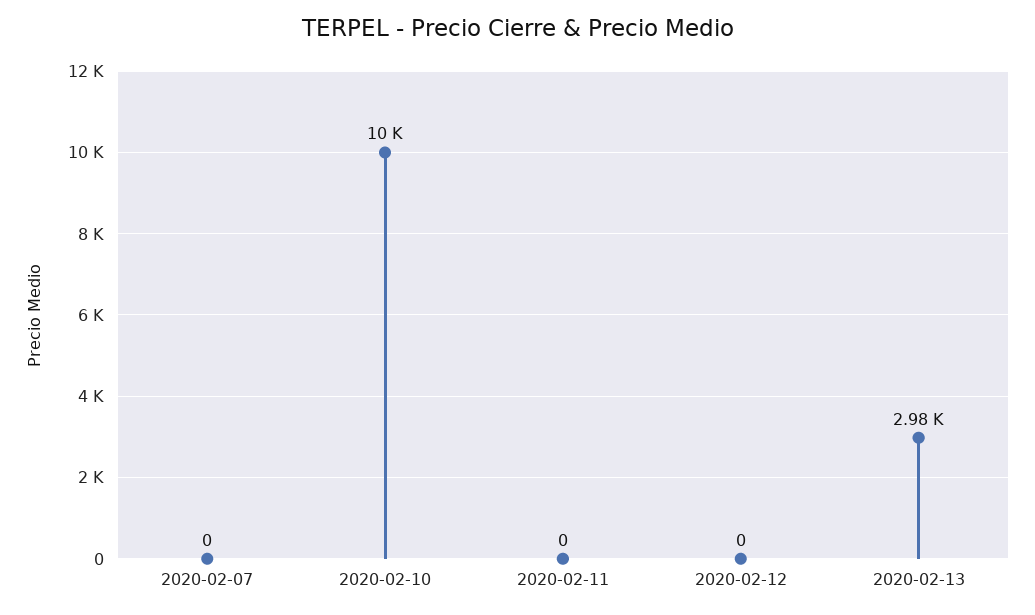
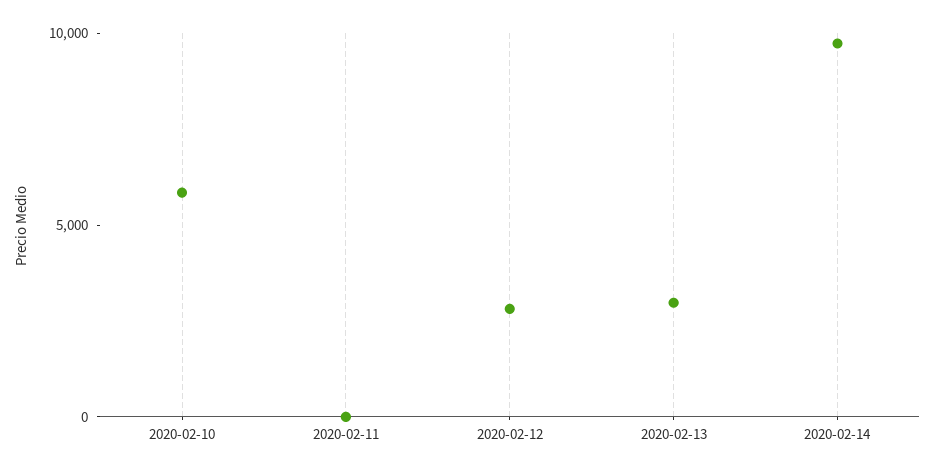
2020-02-07: 0 -> none
2020-02-10: 10000 -> 6000
2020-02-12: 0 -> 3000
2020-02-14: none -> 10000

